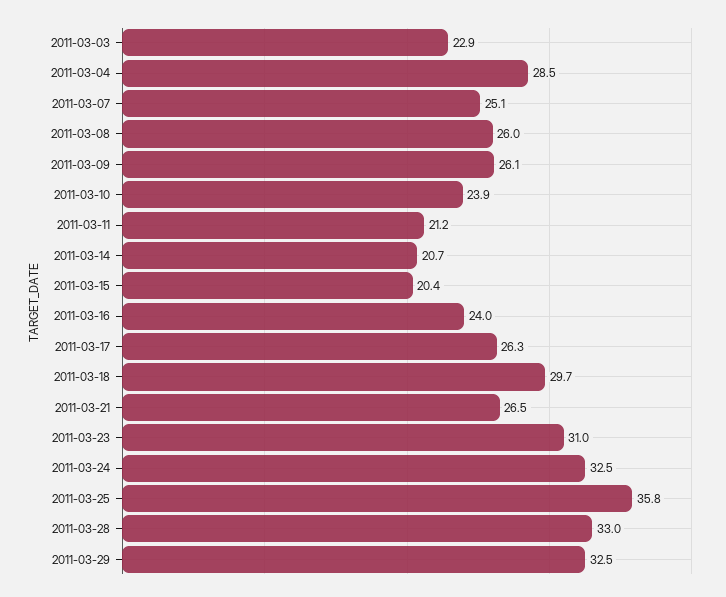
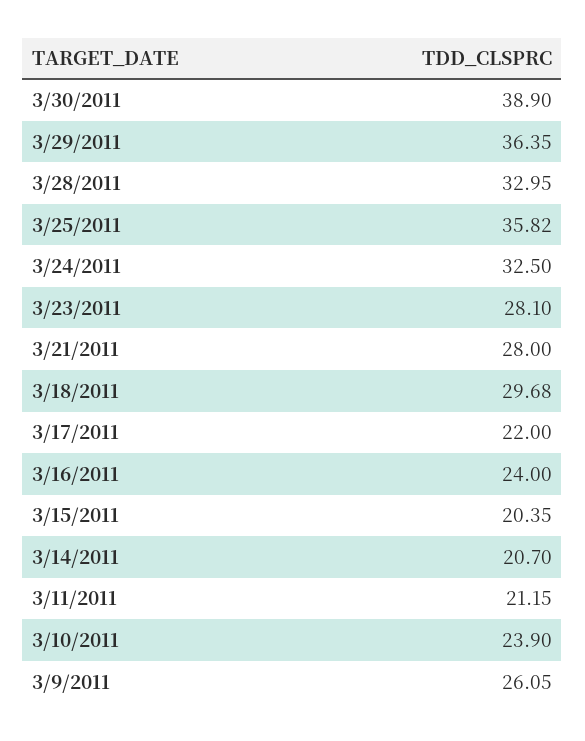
2011-03-03: 22.9 -> none
2011-03-04: 28.5 -> none
2011-03-07: 25.1 -> none
2011-03-08: 26 -> none
2011-03-17: 26.3 -> 22
2011-03-21: 26.5 -> 28
2011-03-23: 31 -> 28.1
2011-03-29: 32.5 -> 36.35
3/30/2011: none -> 38.9

